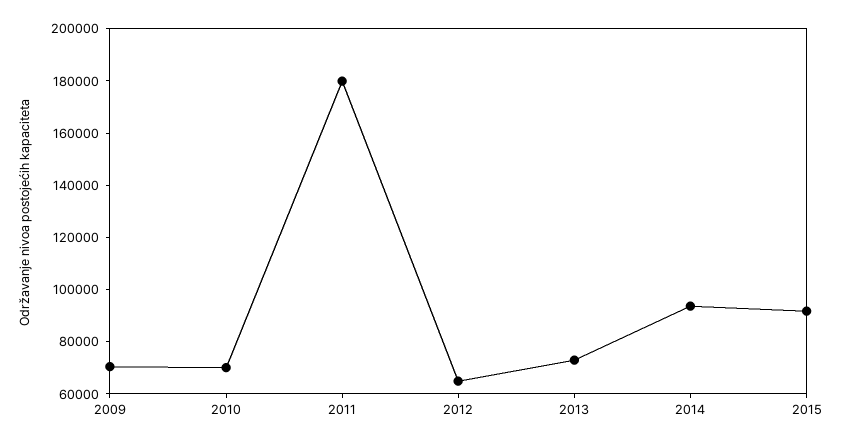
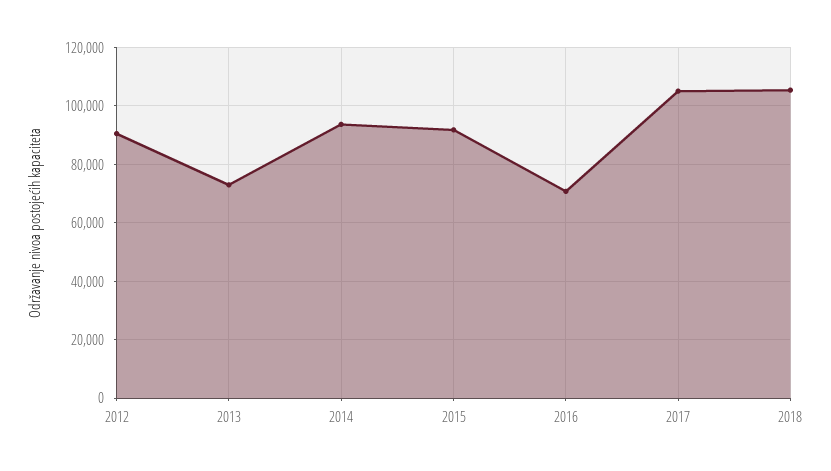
2009: 70000 -> none
2010: 70000 -> none
2011: 180000 -> none
2012: 65000 -> 90000
2016: none -> 70000
2017: none -> 105000
2018: none -> 105000

